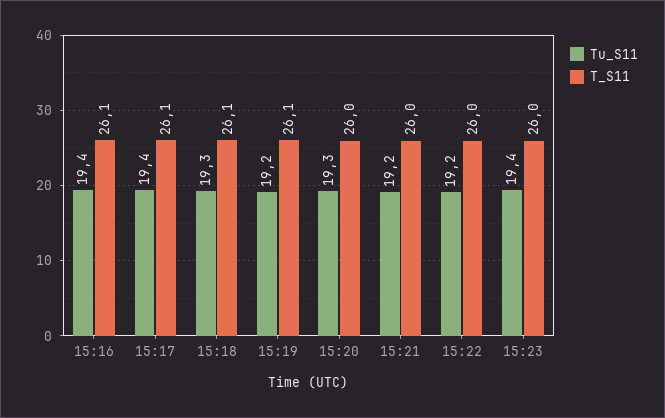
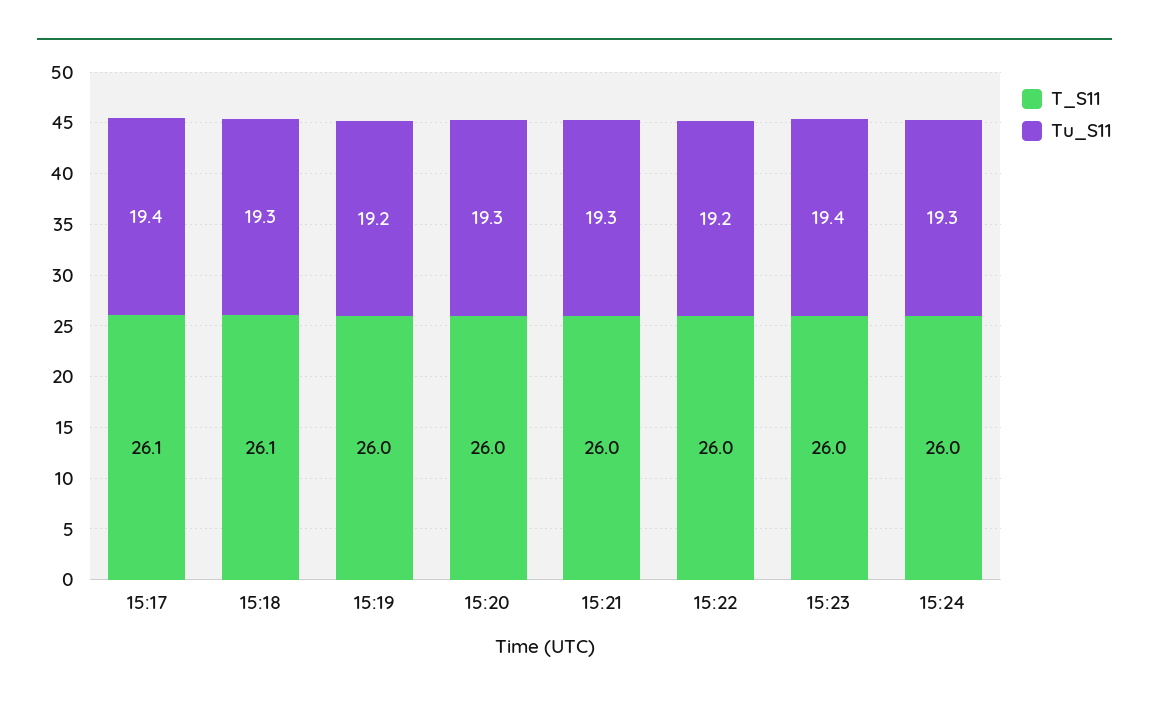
Tu_S11, 15:16: 19.4 -> none
T_S11, 15:16: 26.1 -> none
T_S11, 15:19: 26.1 -> 26
Tu_S11, 15:21: 19.2 -> 19.3
T_S11, 15:24: none -> 26
Tu_S11, 15:24: none -> 19.3

